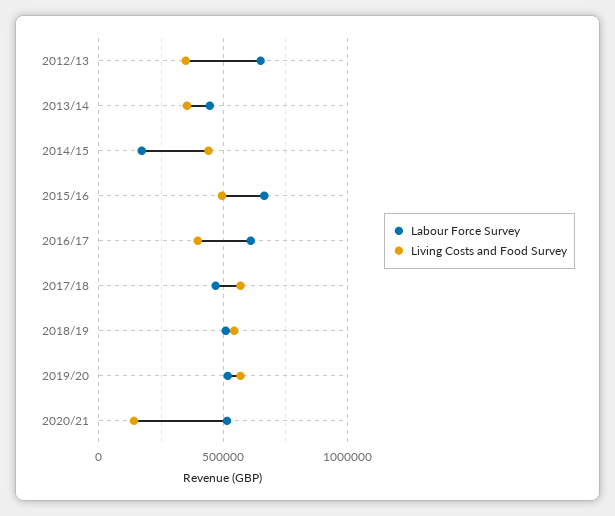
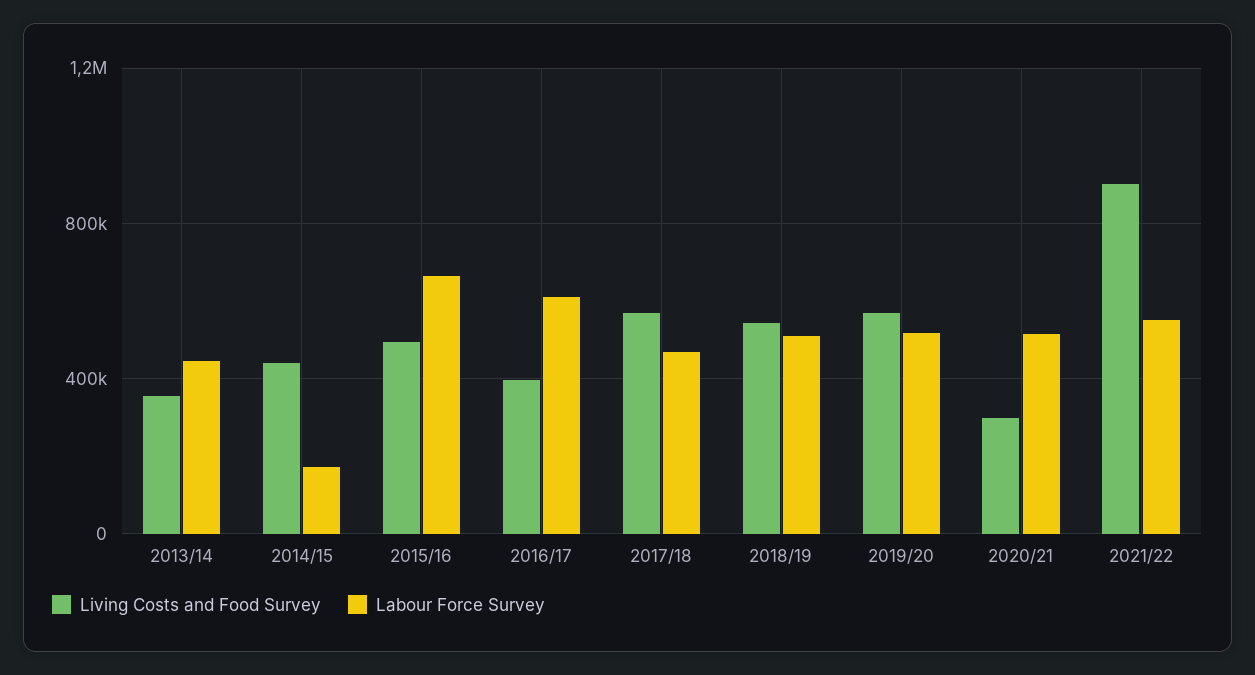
Labour Force Survey, 2012/13: 650000 -> none
Living Costs and Food Survey, 2012/13: 350000 -> none
Living Costs and Food Survey, 2020/21: 150000 -> 300000
Living Costs and Food Survey, 2021/22: none -> 900000
Labour Force Survey, 2021/22: none -> 550000

